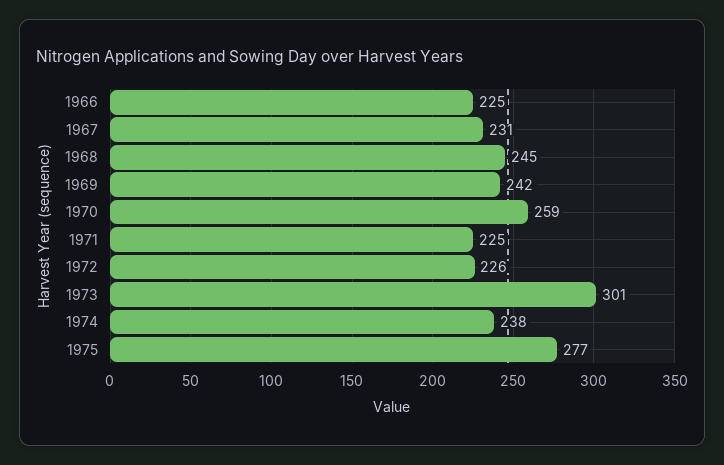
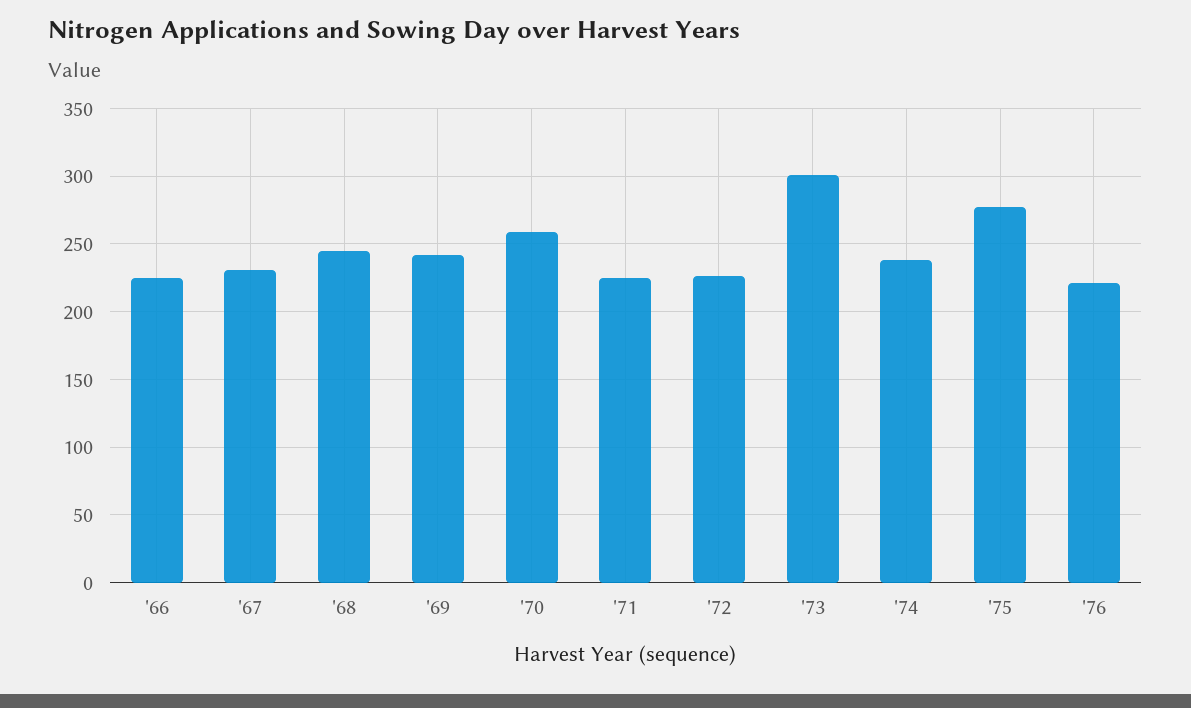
'76: none -> 220

